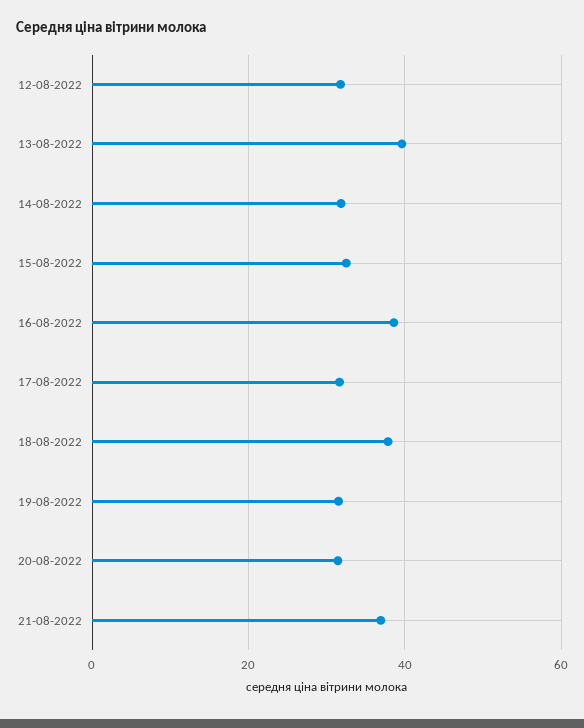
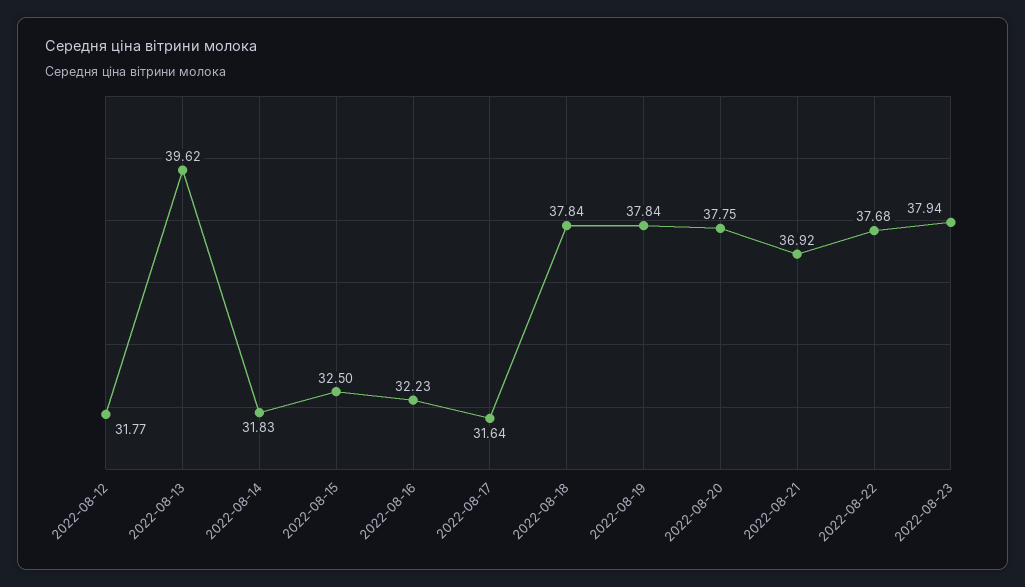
16-08-2022: 38 -> 32.23
19-08-2022: 32 -> 37.84
20-08-2022: 32 -> 37.75
2022-08-22: none -> 37.68
2022-08-23: none -> 37.94

